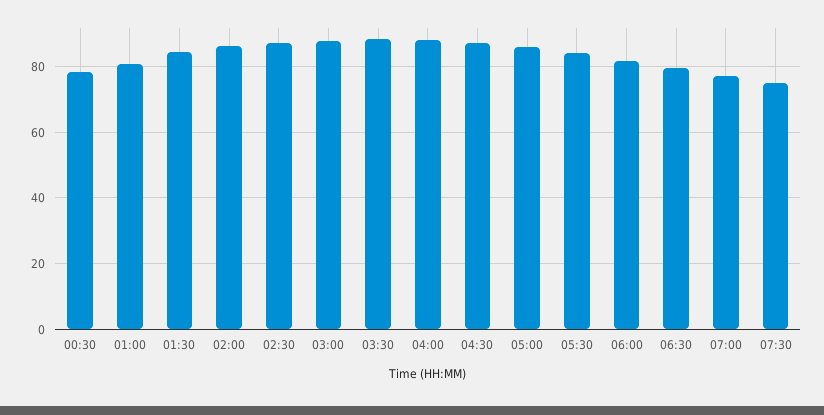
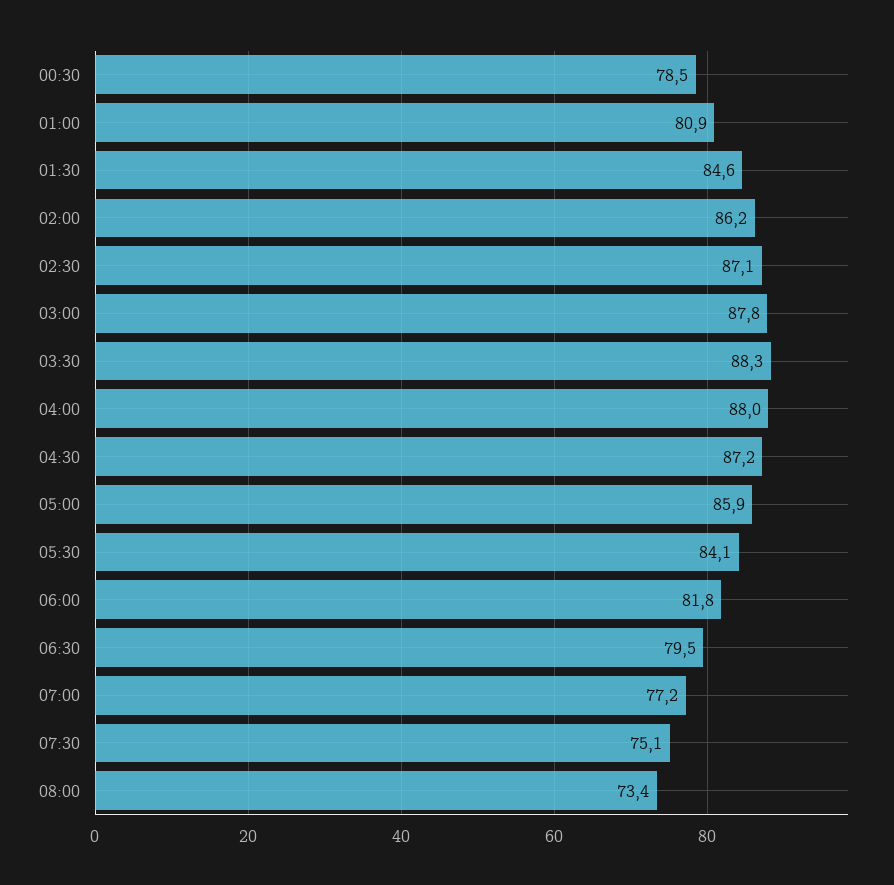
08:00: none -> 73.4

